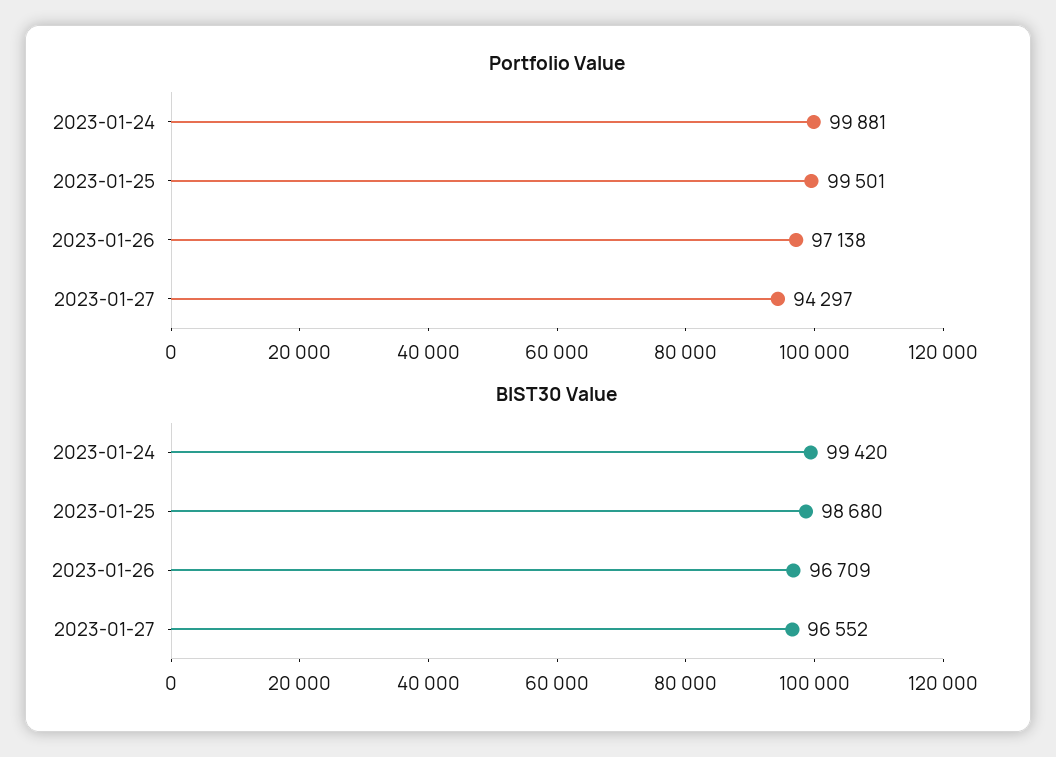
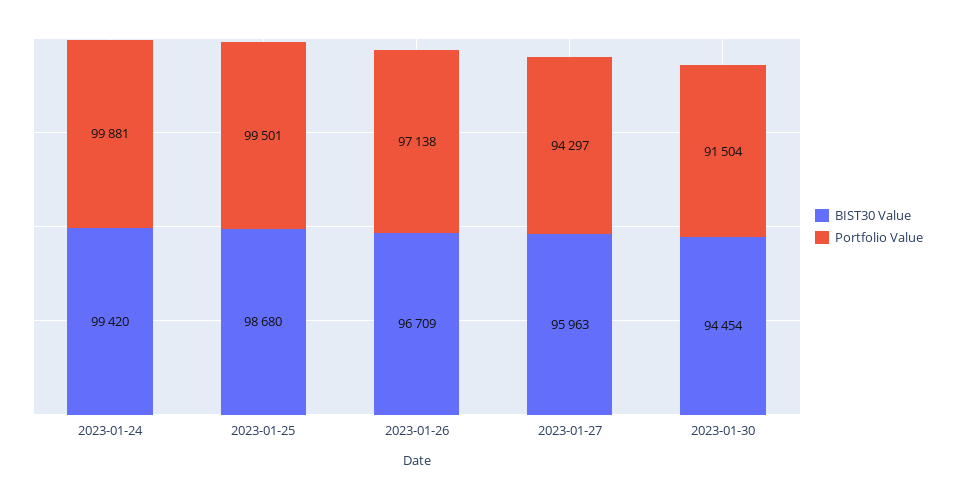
BIST30 Value, 2023-01-27: 96552 -> 95963
BIST30 Value, 2023-01-30: none -> 94454
Portfolio Value, 2023-01-30: none -> 91504

